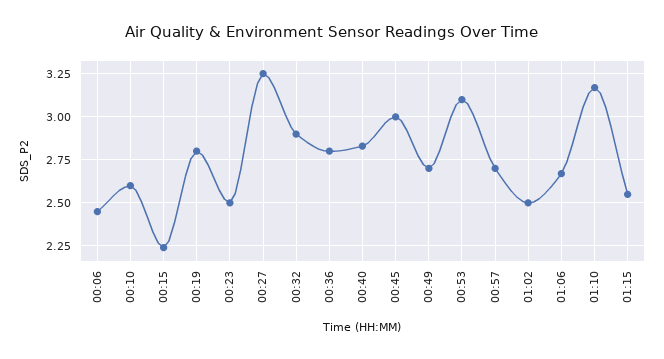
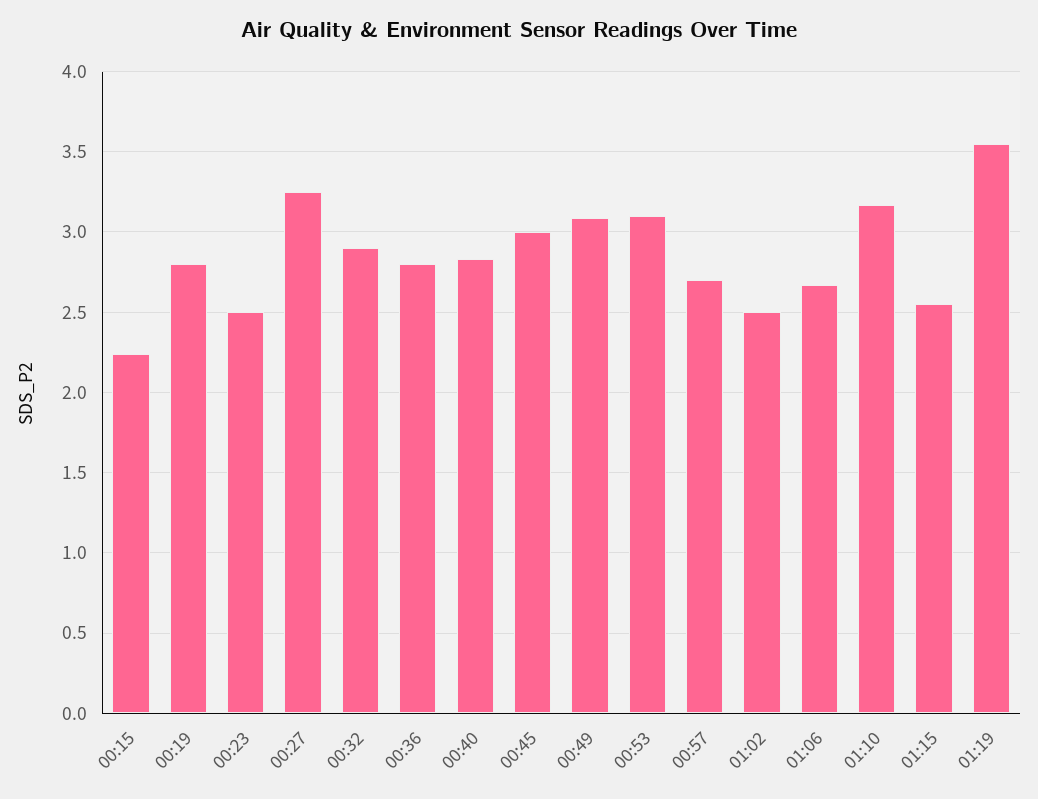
00:06: 2.45 -> none
00:10: 2.6 -> none
00:49: 2.7 -> 3.1
01:19: none -> 3.55

